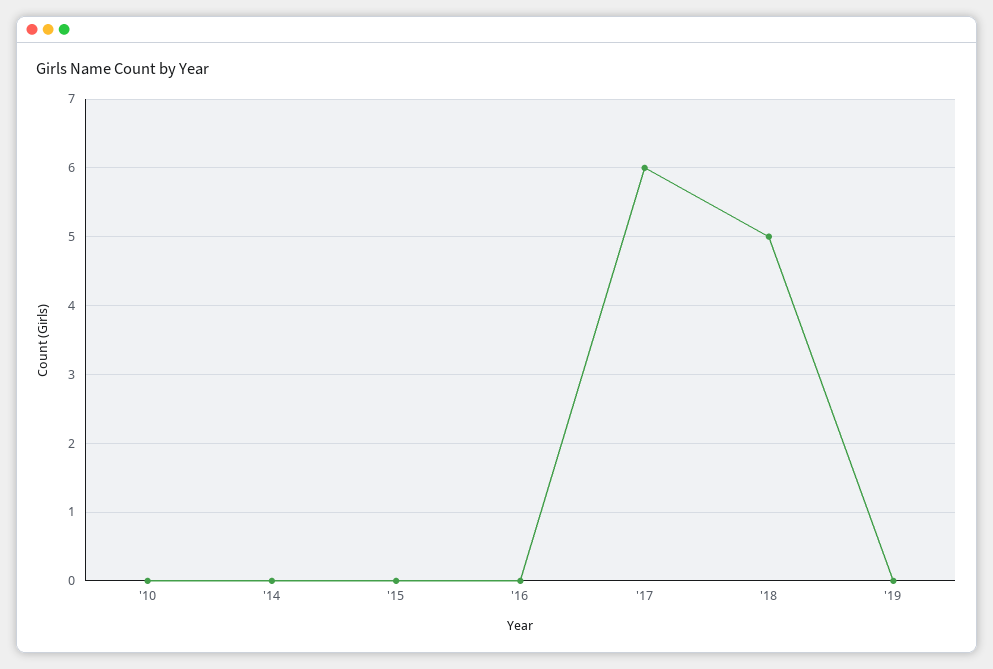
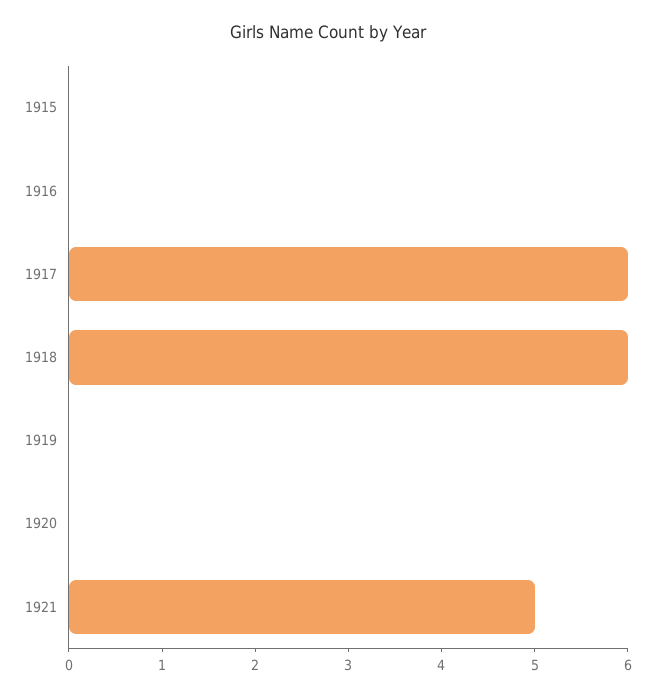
'10: 0 -> none
'14: 0 -> none
'18: 5 -> 6
1920: none -> 0
1921: none -> 5

